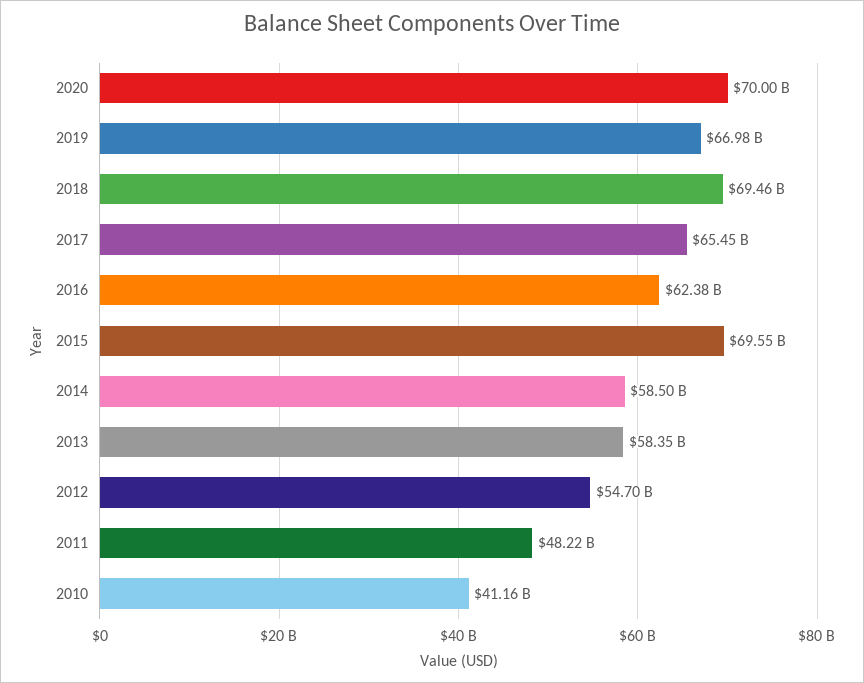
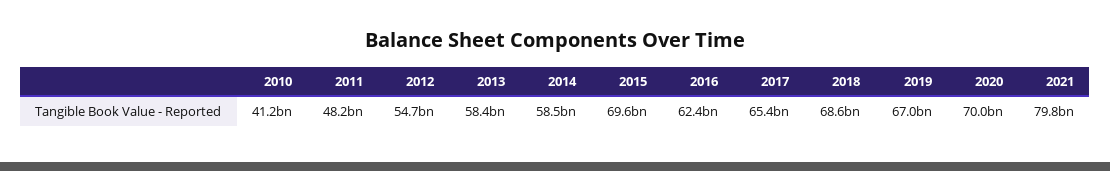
2018: 69460000000 -> 68600000000
2021: none -> 79800000000

